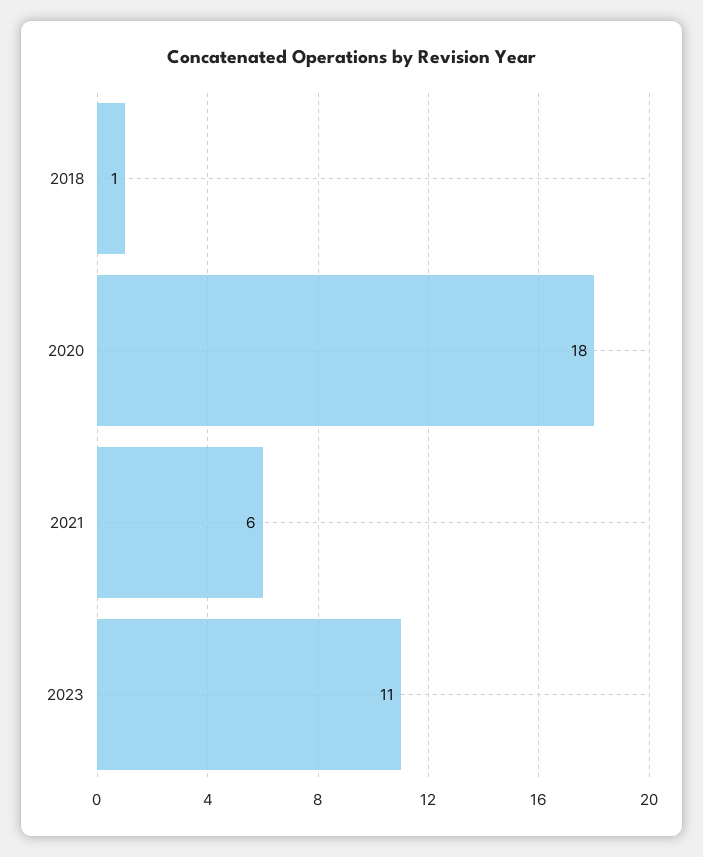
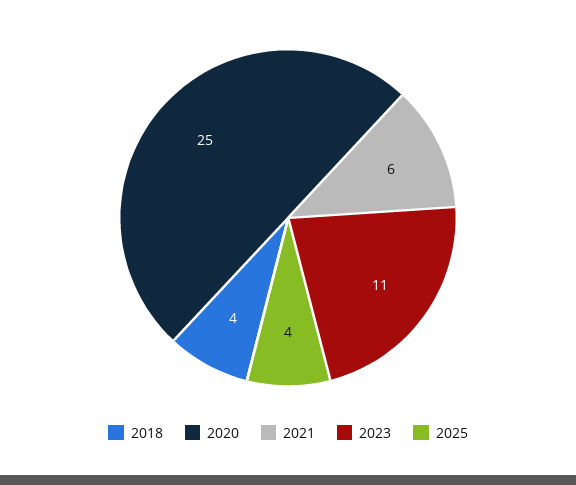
2018: 1 -> 4
2020: 18 -> 25
2025: none -> 4

